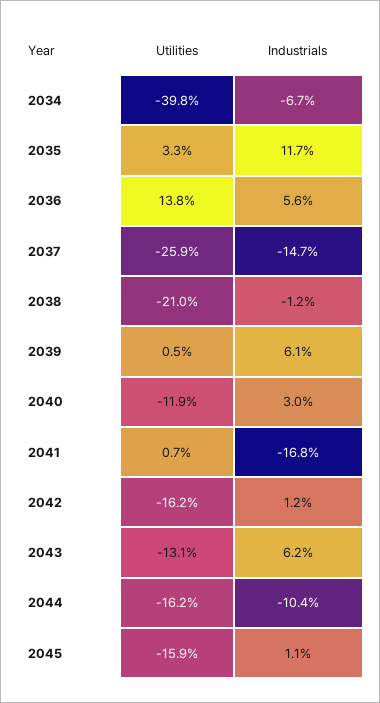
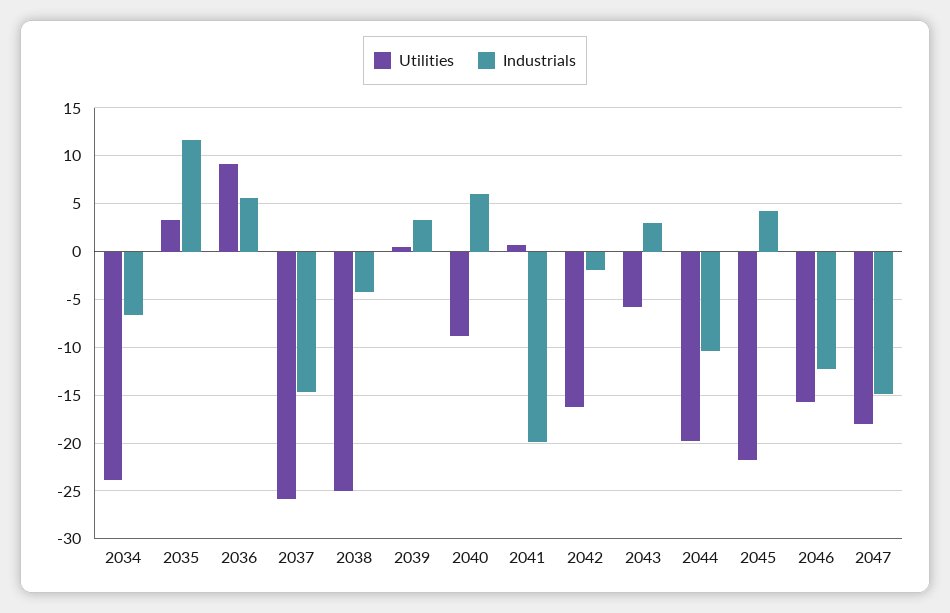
Utilities, 2034: -39.8 -> -24
Utilities, 2036: 13.8 -> 9
Utilities, 2038: -21 -> -25
Industrials, 2038: -1.2 -> -4
Industrials, 2039: 6.1 -> 3
Utilities, 2040: -11.9 -> -9
Industrials, 2040: 3 -> 6
Industrials, 2041: -16.8 -> -20
Industrials, 2042: 1.2 -> -2
Utilities, 2043: -13.1 -> -6
Industrials, 2043: 6.2 -> 3
Utilities, 2044: -16.2 -> -20
Utilities, 2045: -15.9 -> -22
Industrials, 2045: 1.1 -> 4
Utilities, 2046: none -> -16
Industrials, 2046: none -> -12
Utilities, 2047: none -> -18
Industrials, 2047: none -> -15

